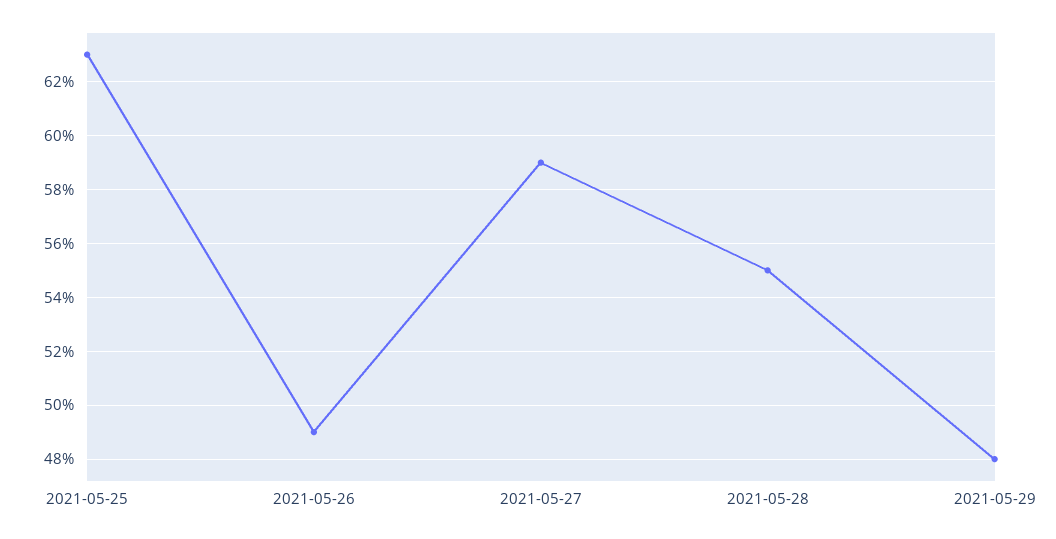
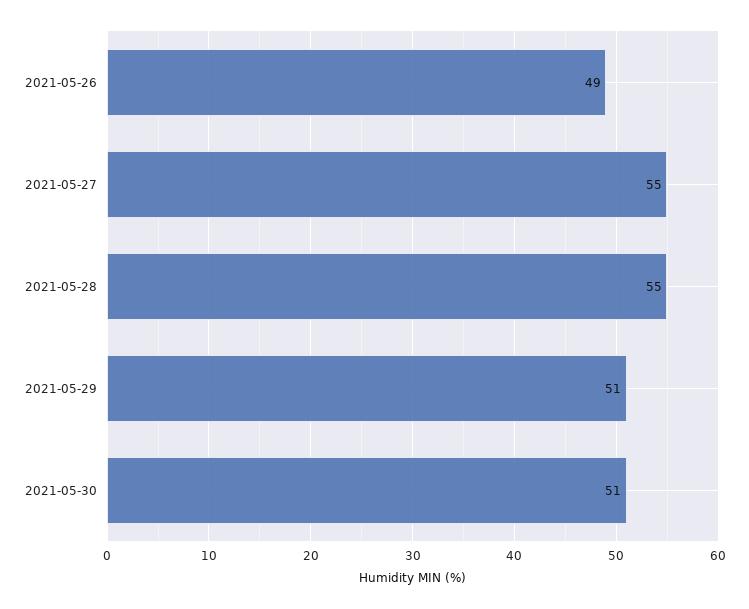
2021-05-25: 63 -> none
2021-05-27: 59 -> 55
2021-05-29: 48 -> 51
2021-05-30: none -> 51

